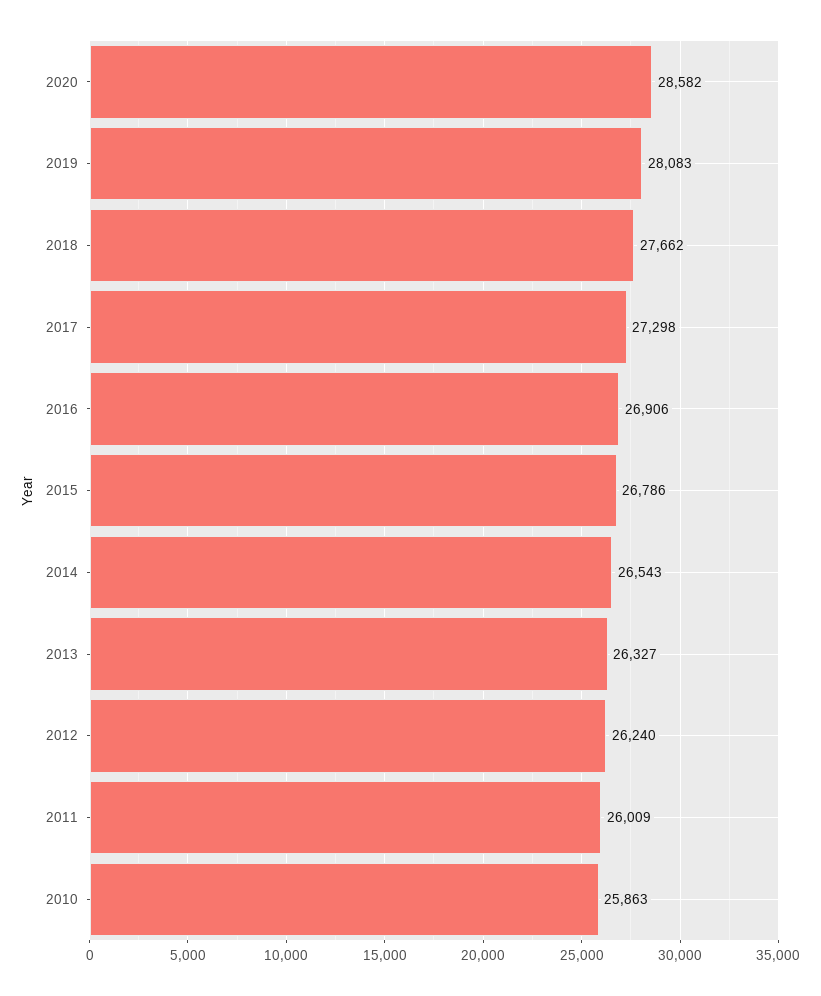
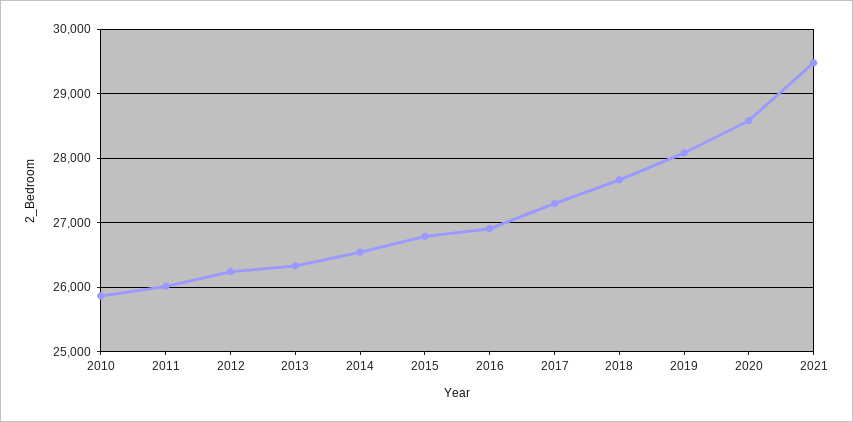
2021: none -> 29500

